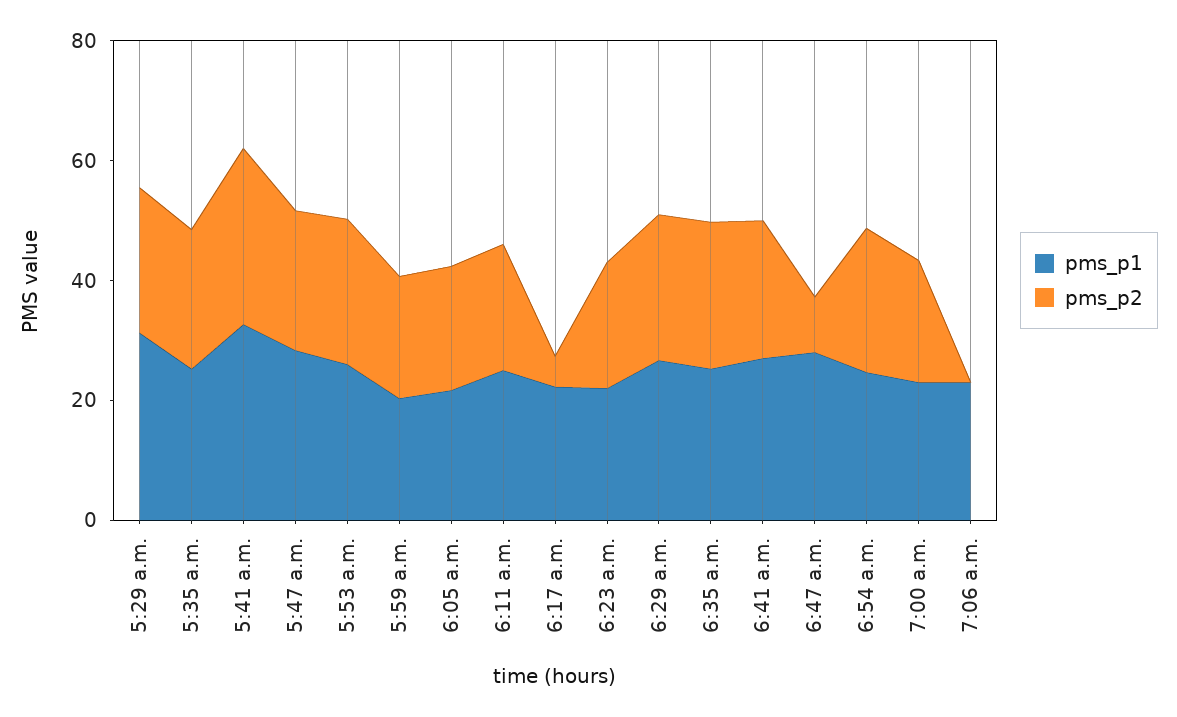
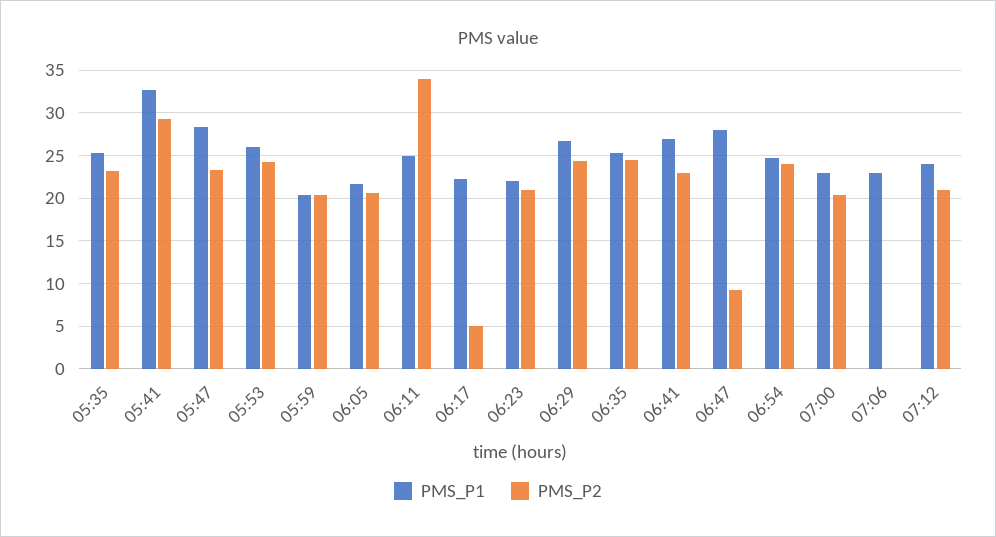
pms_p1, 5:29 a.m.: 30 -> none
pms_p2, 5:29 a.m.: 25 -> none
pms_p2, 6:11 a.m.: 20 -> 34
pms_p1, 07:12: none -> 24
pms_p2, 07:12: none -> 21

